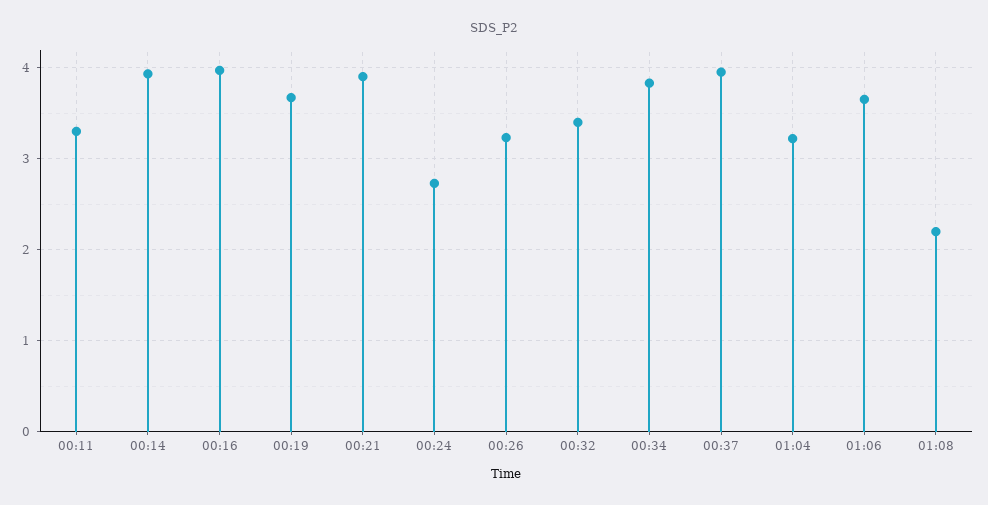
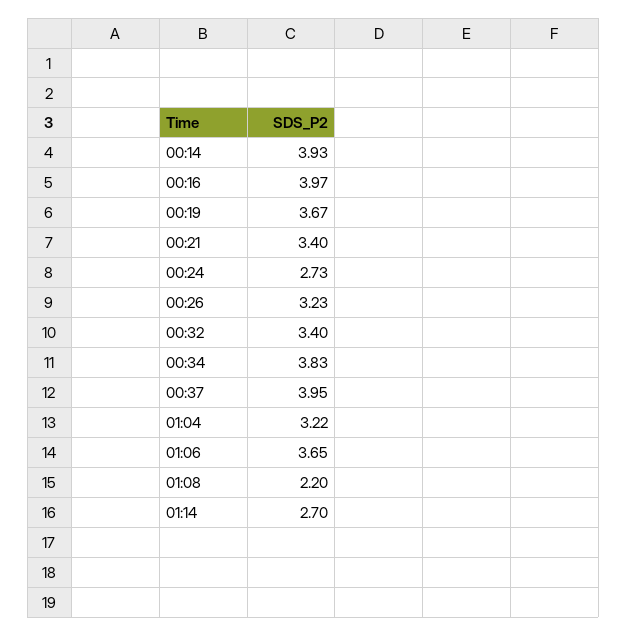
00:11: 3.3 -> none
00:21: 3.9 -> 3.4
01:14: none -> 2.7

